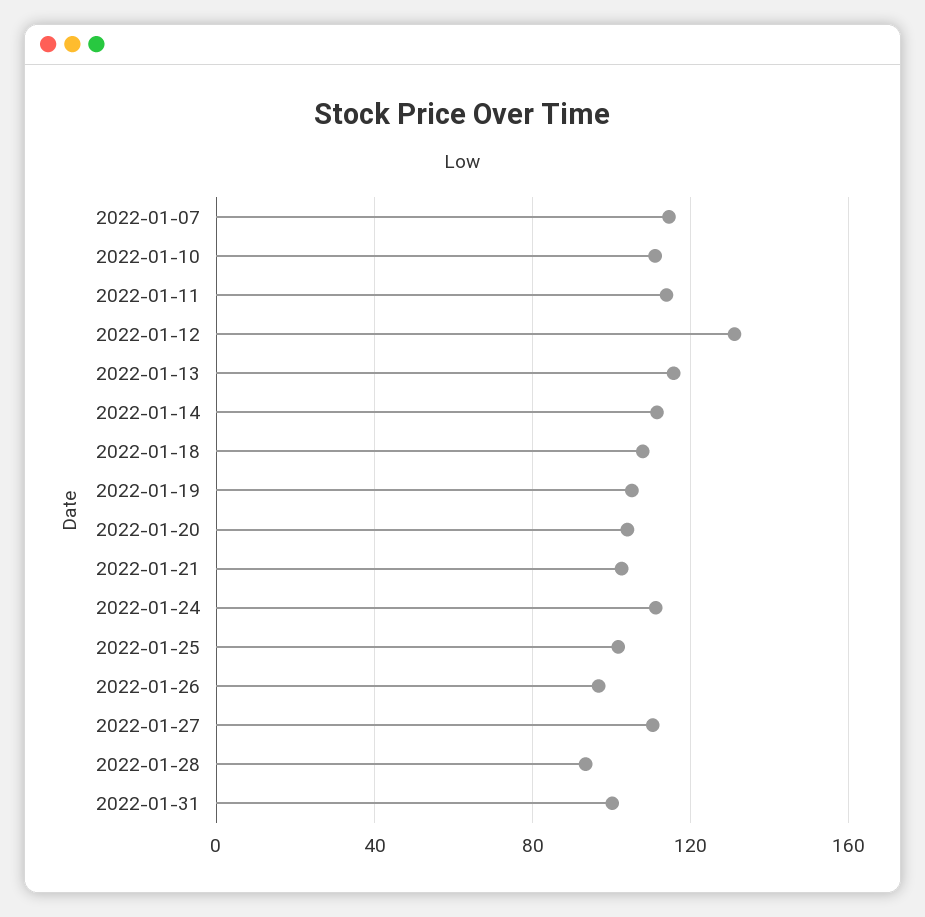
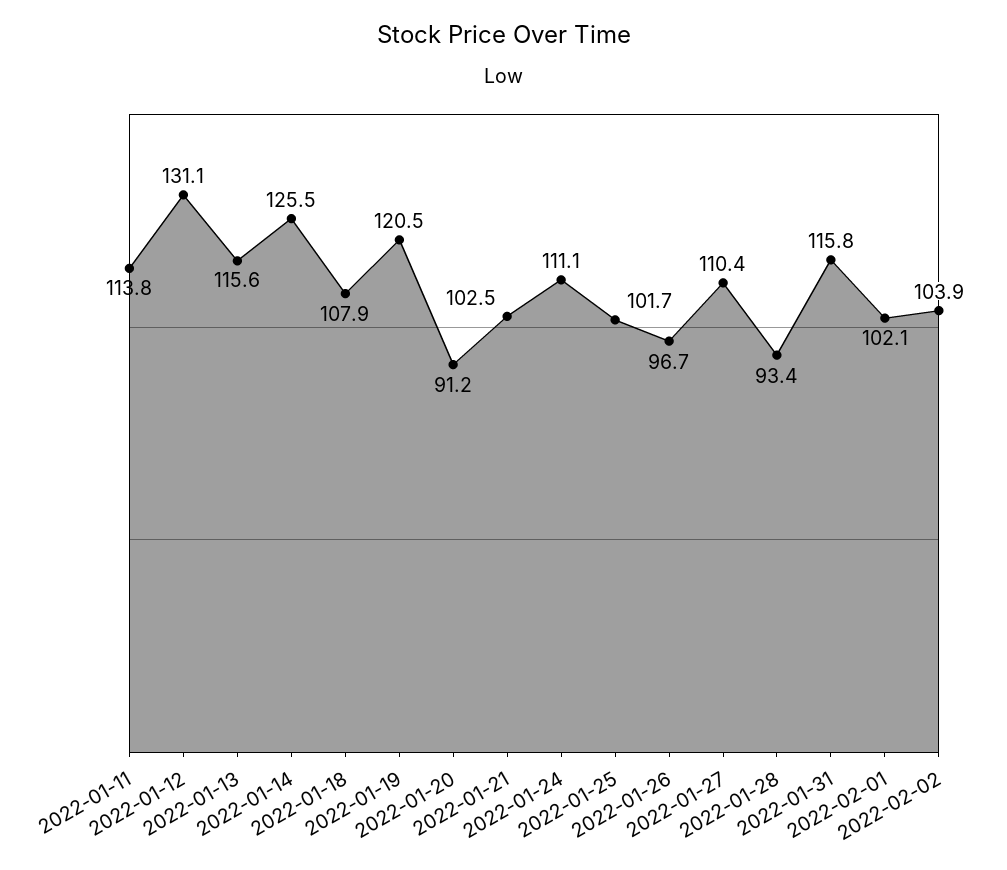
2022-01-07: 115 -> none
2022-01-10: 110 -> none
2022-01-14: 110 -> 125.5
2022-01-19: 105 -> 120.5
2022-01-20: 105 -> 91.2
2022-01-31: 100 -> 115.8
2022-02-01: none -> 102.1
2022-02-02: none -> 103.9

